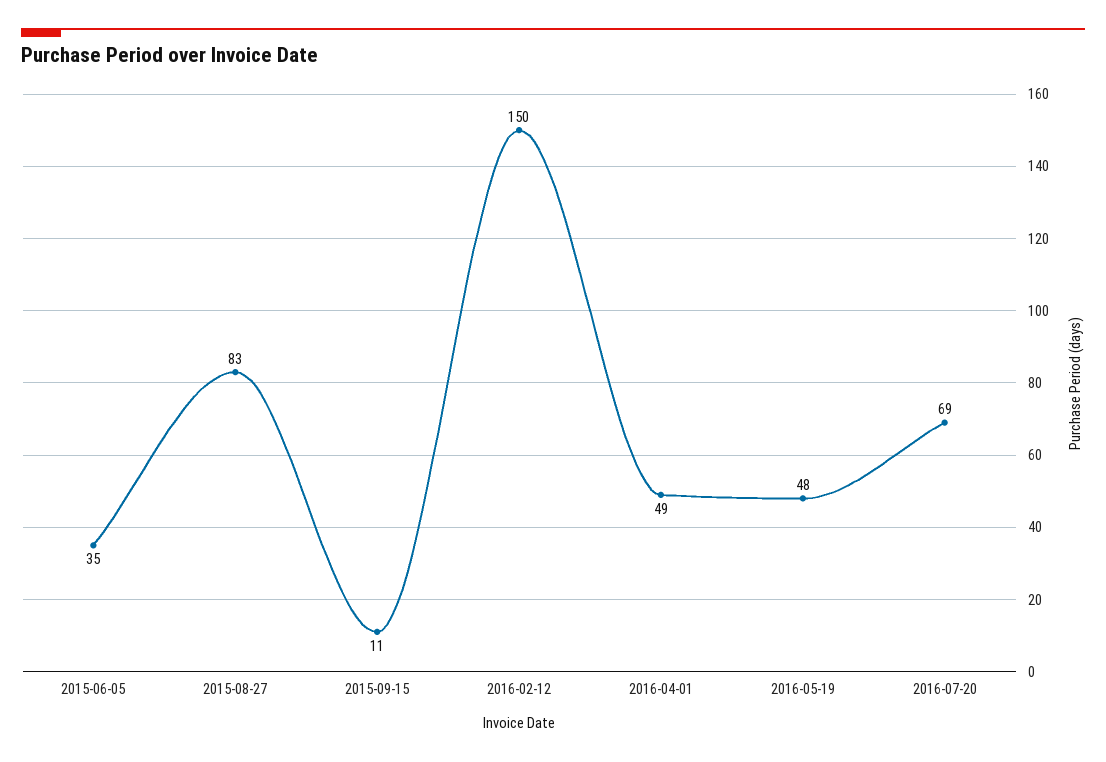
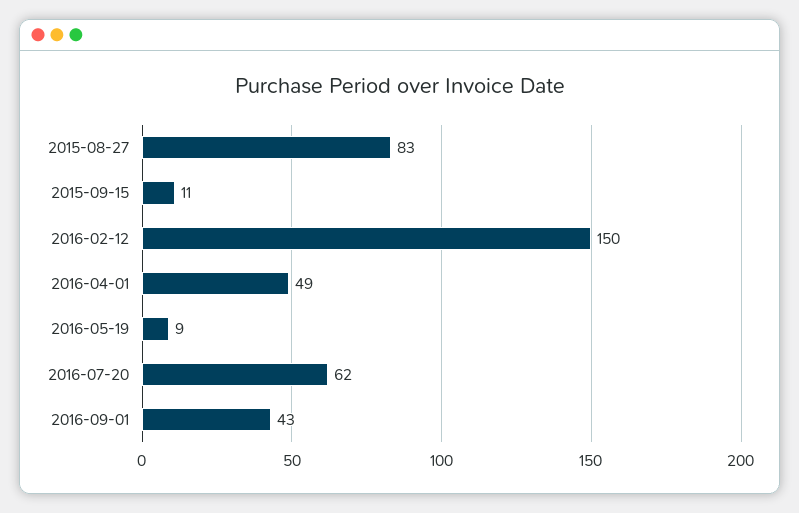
2015-06-05: 35 -> none
2016-05-19: 48 -> 9
2016-07-20: 69 -> 62
2016-09-01: none -> 43

